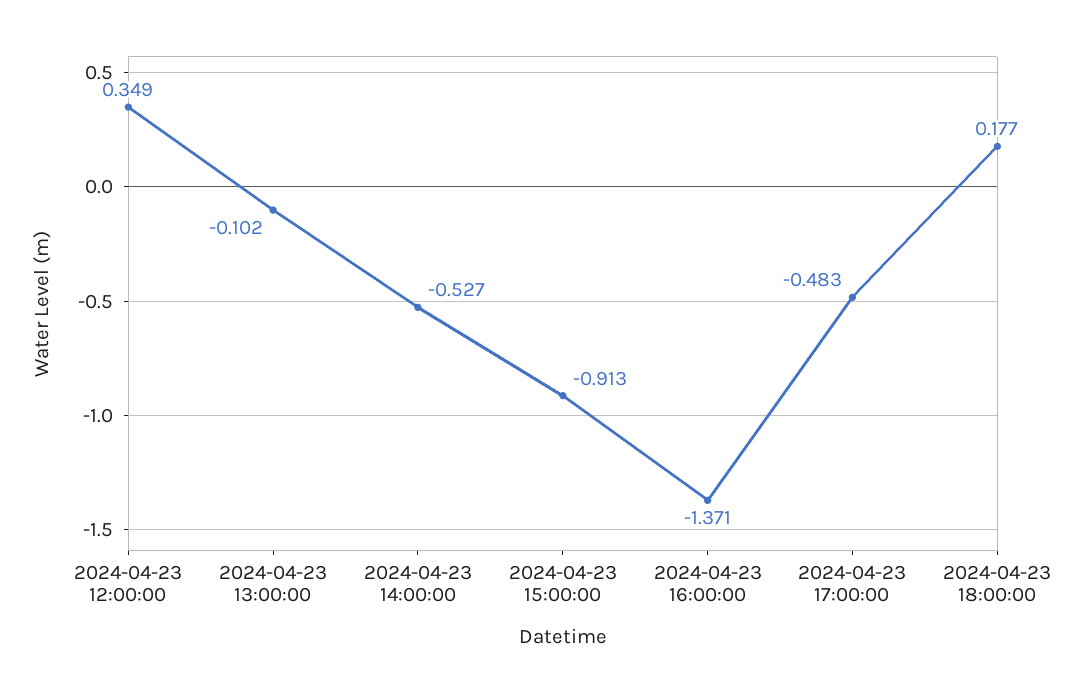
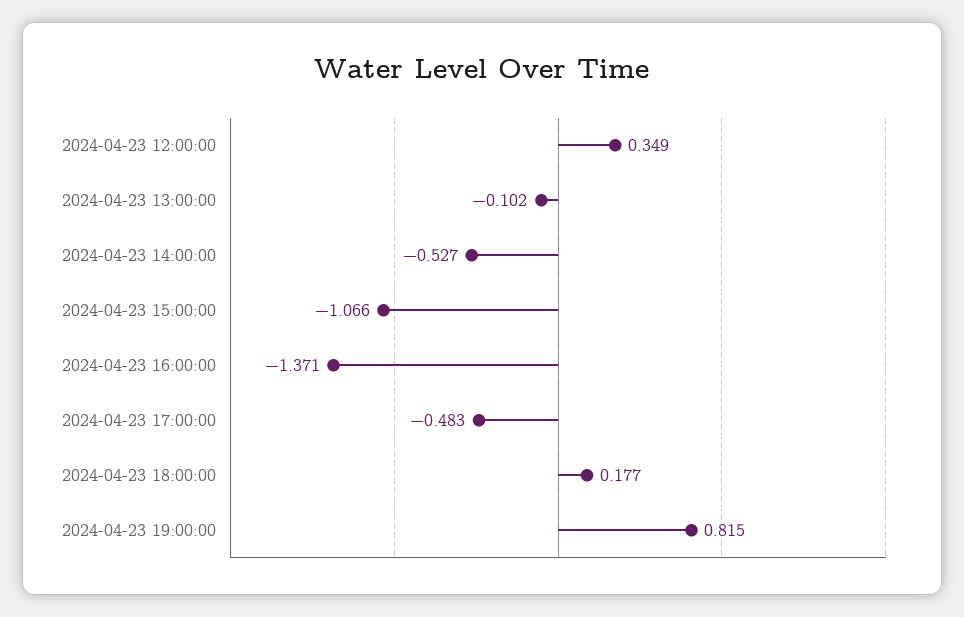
2024-04-23 15:00:00: -0.913 -> -1.066
2024-04-23 19:00:00: none -> 0.815

